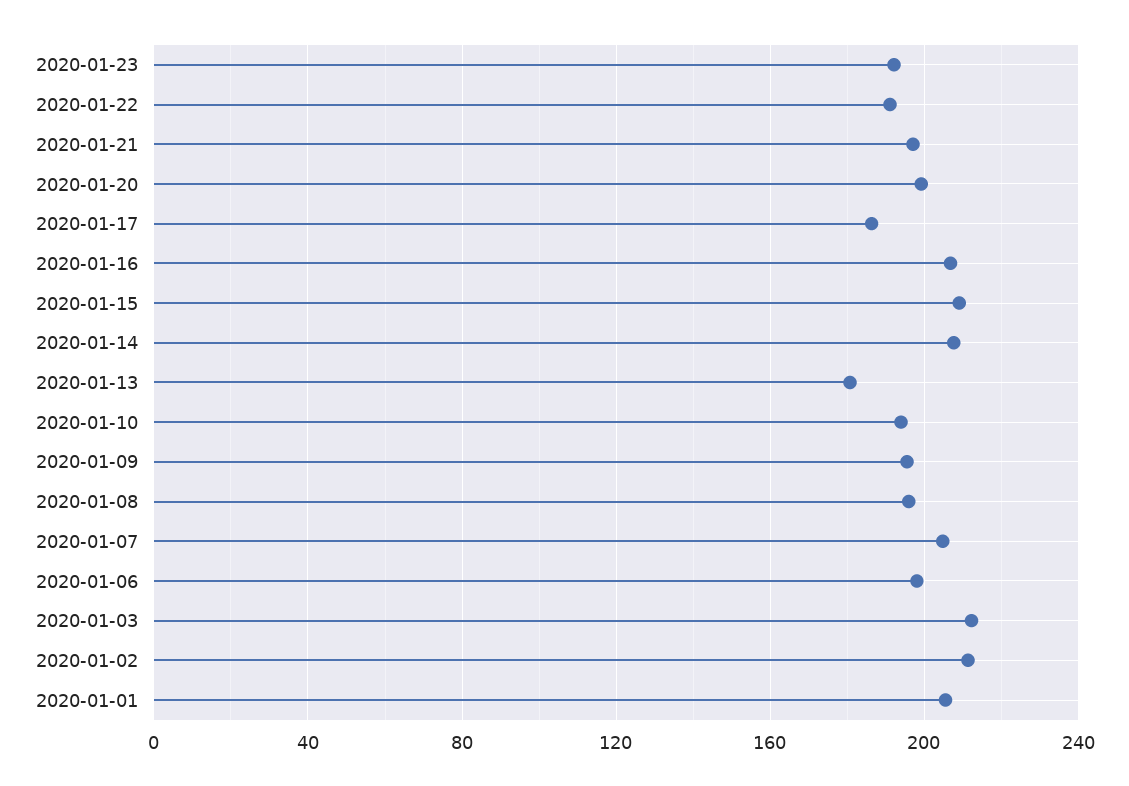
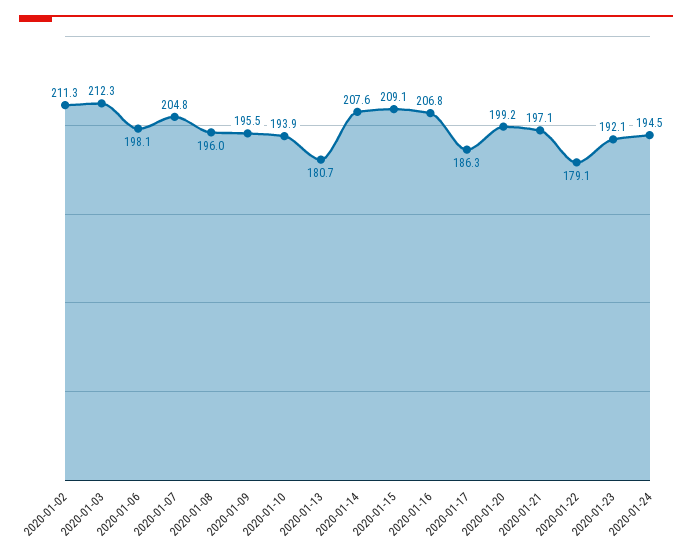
2020-01-22: 190 -> 179.1
2020-01-01: 205 -> none
2020-01-24: none -> 194.5

